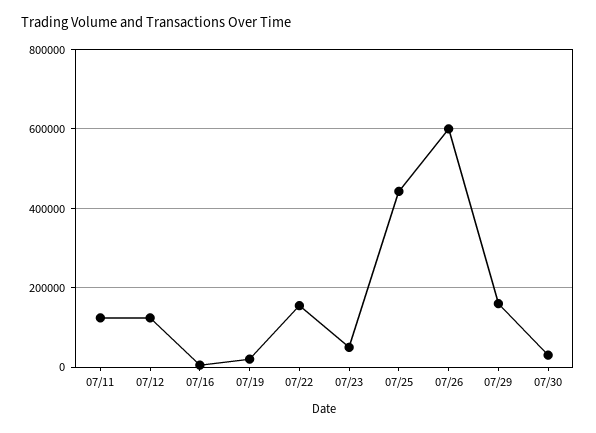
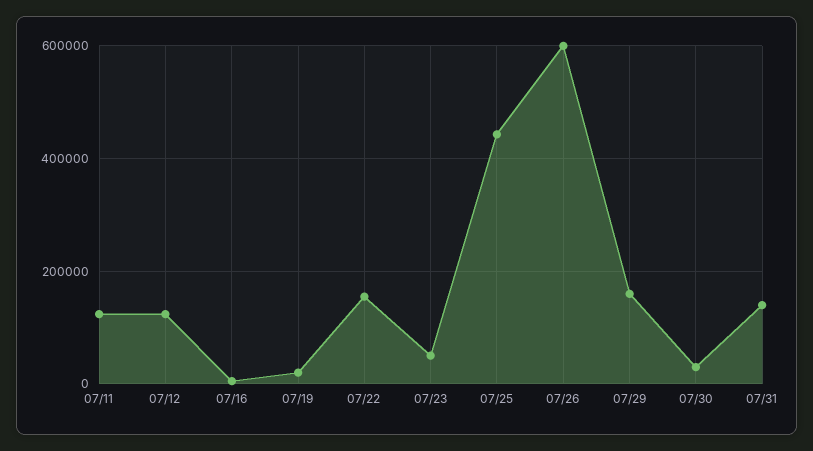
07/31: none -> 140000

